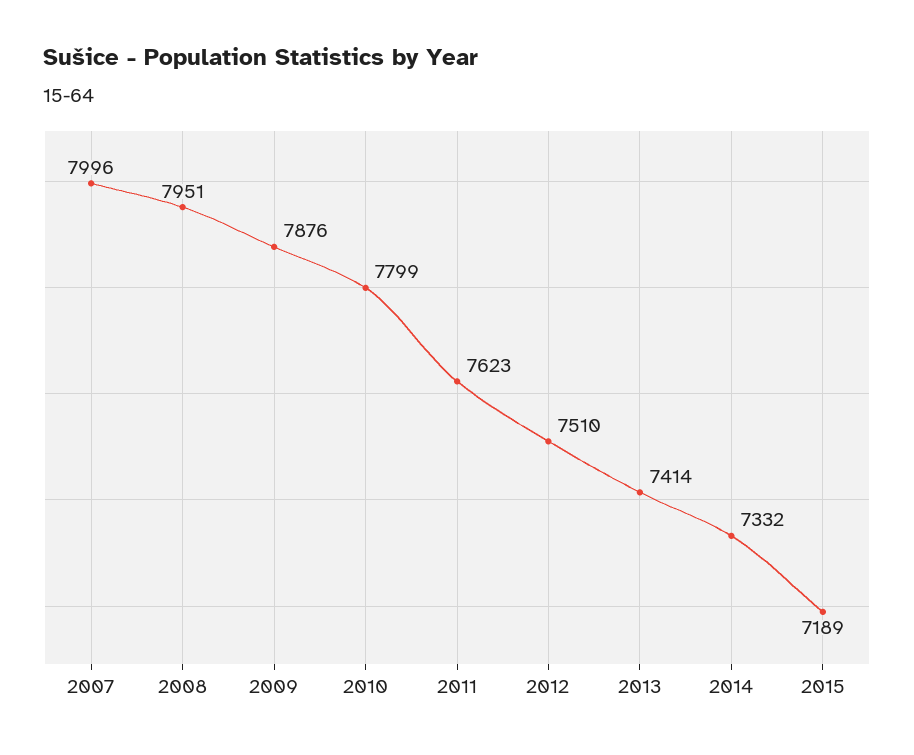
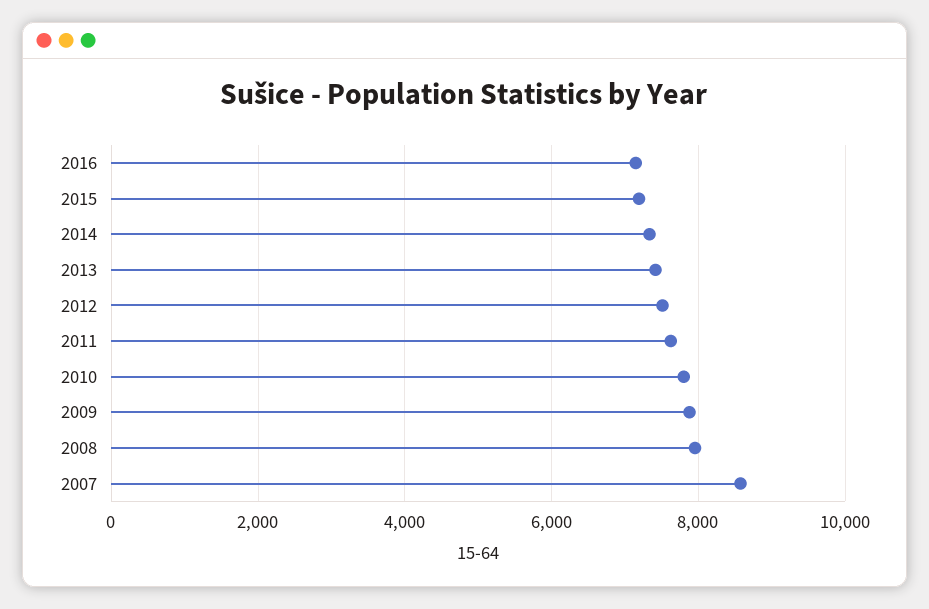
2007: 7996 -> 8600
2016: none -> 7200

